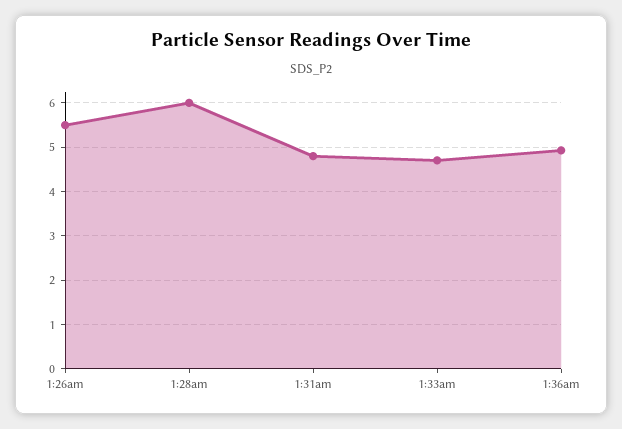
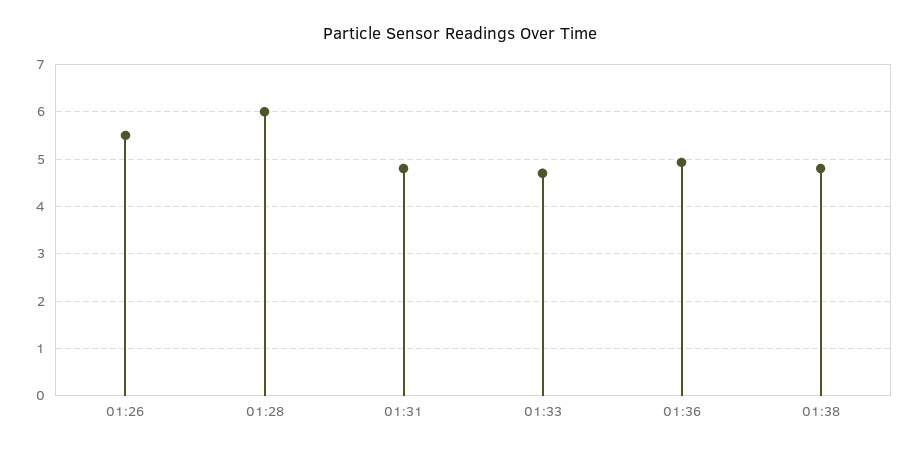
01:38: none -> 4.8

